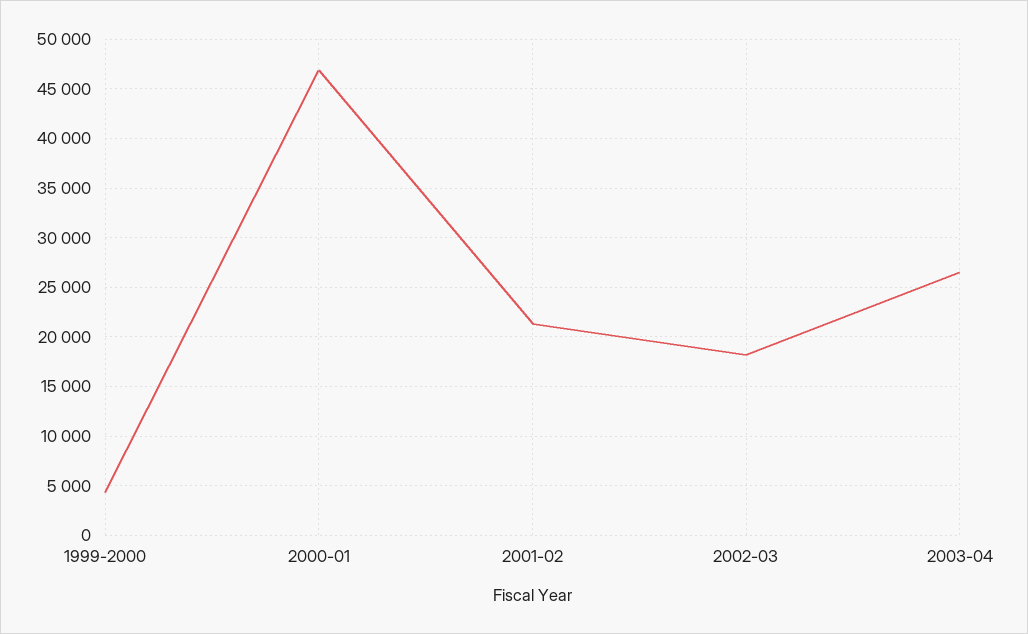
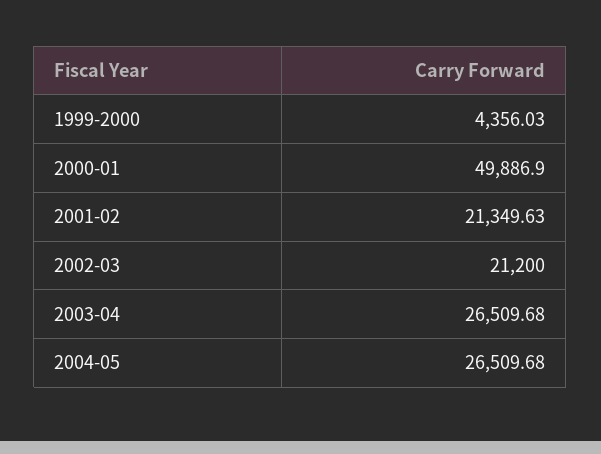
2000-01: 47000 -> 49886.9
2002-03: 18000 -> 21200
2004-05: none -> 26509.68

